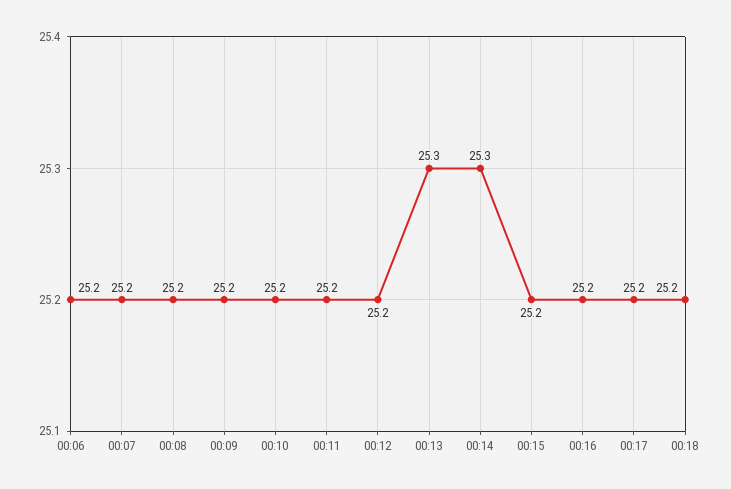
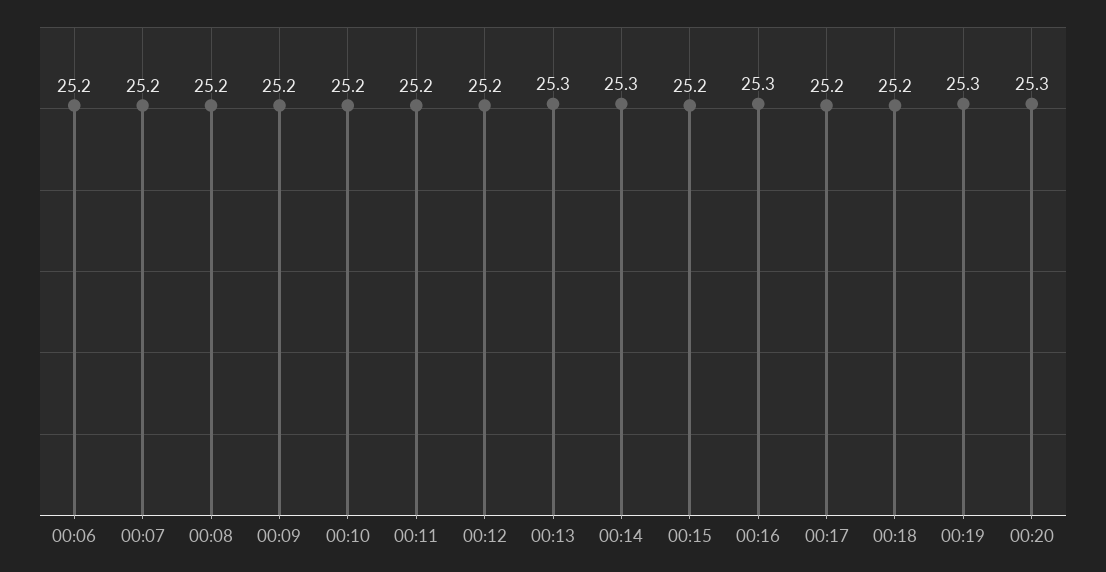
00:16: 25.2 -> 25.3
00:19: none -> 25.3
00:20: none -> 25.3

